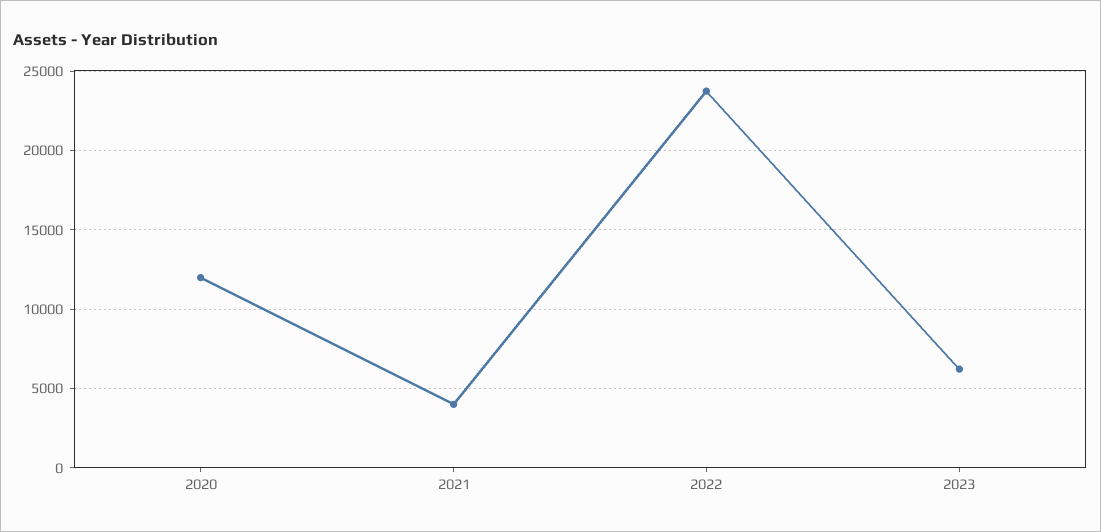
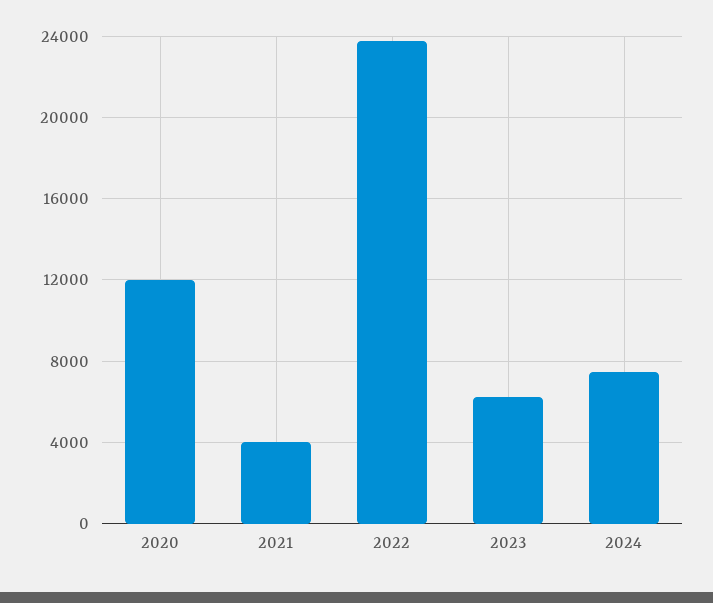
2024: none -> 7500

